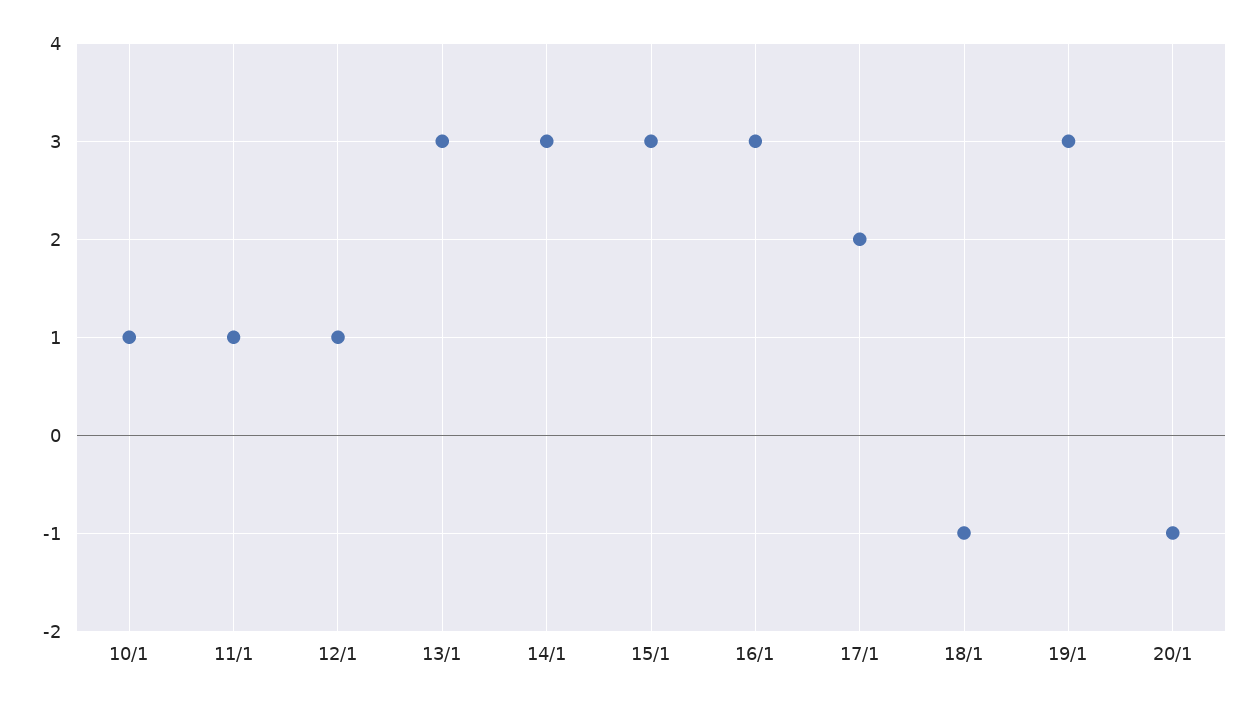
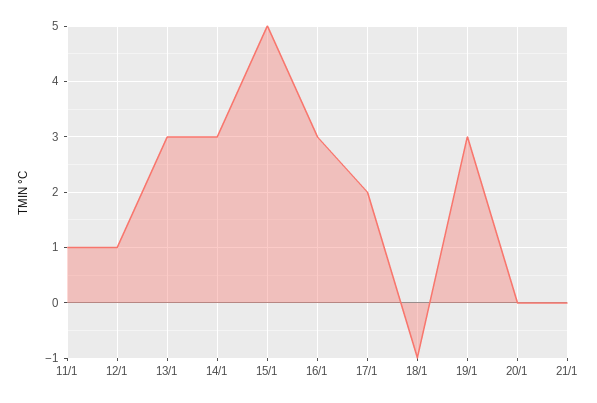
10/1: 1 -> none
15/1: 3 -> 5
20/1: -1 -> 0
21/1: none -> 0

